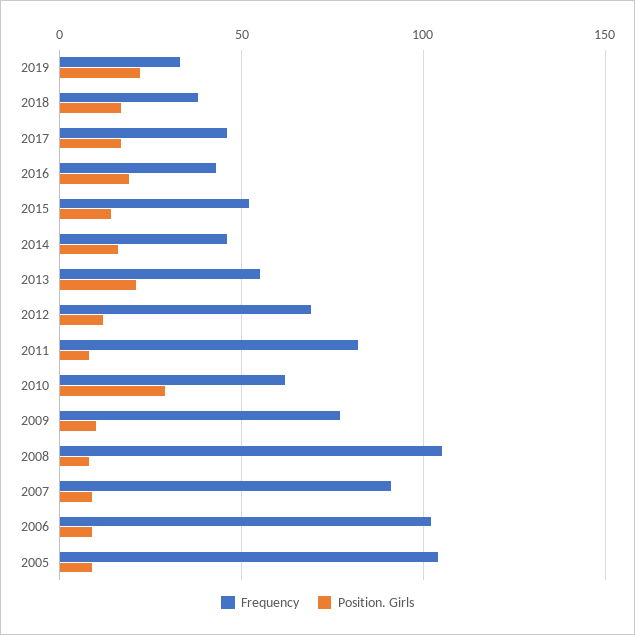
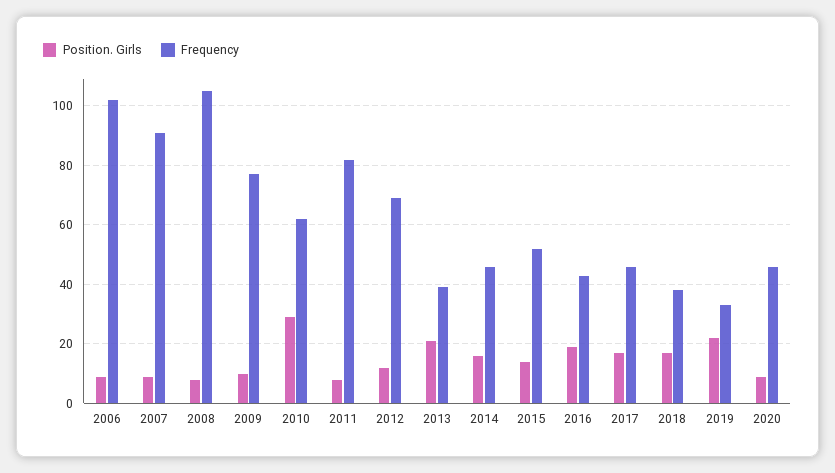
Frequency, 2013: 55 -> 40
Frequency, 2005: 105 -> none
Position. Girls, 2005: 10 -> none
Position. Girls, 2020: none -> 10
Frequency, 2020: none -> 45

